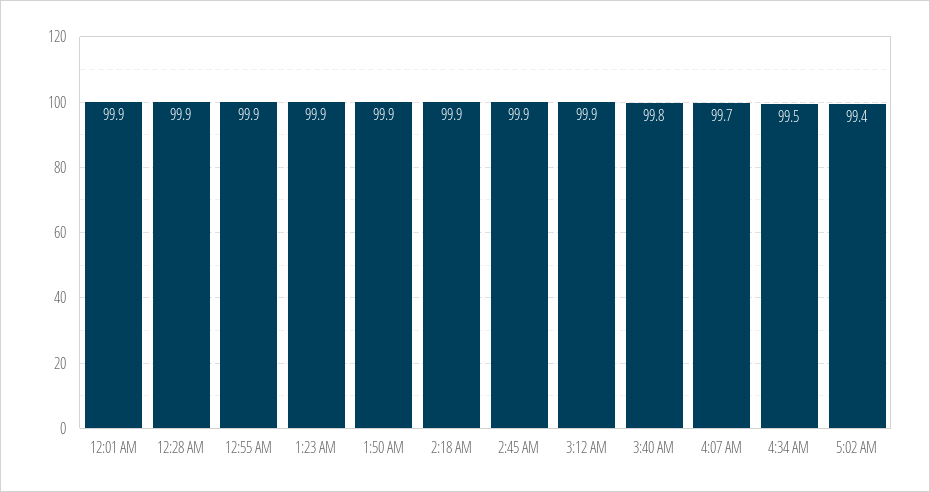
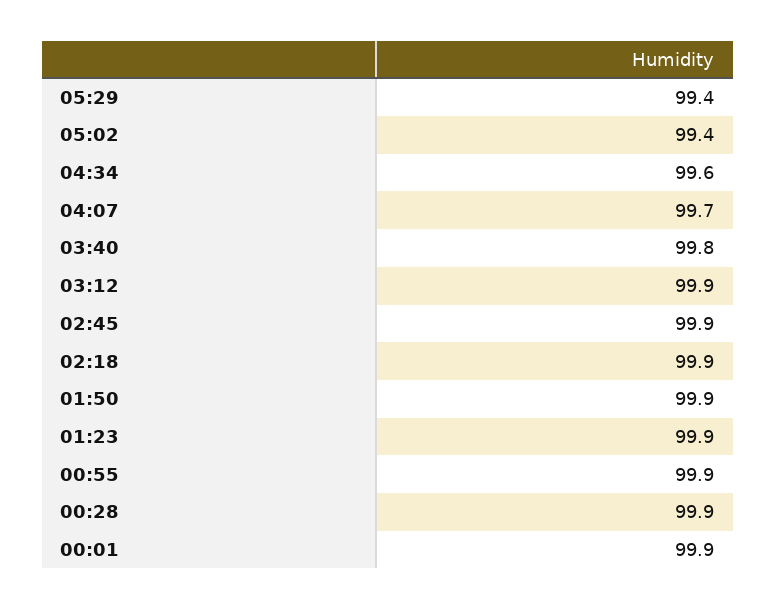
4:34 AM: 99.5 -> 99.6
05:29: none -> 99.4

